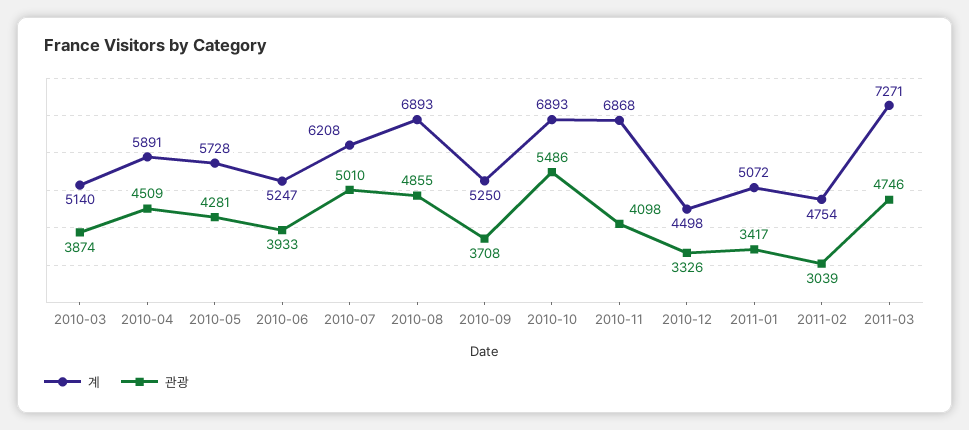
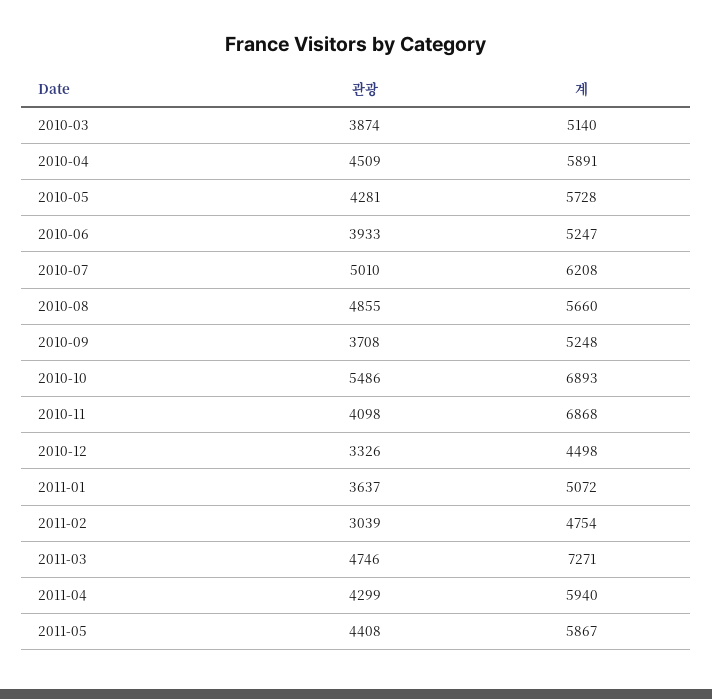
계, 2010-08: 6893 -> 5660
계, 2010-09: 5250 -> 5248
관광, 2011-01: 3417 -> 3637
관광, 2011-04: none -> 4299
계, 2011-04: none -> 5940
관광, 2011-05: none -> 4408
계, 2011-05: none -> 5867

